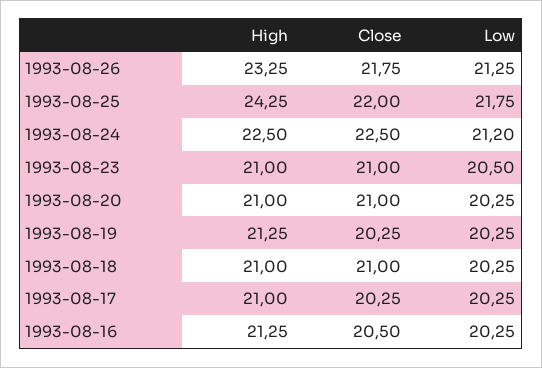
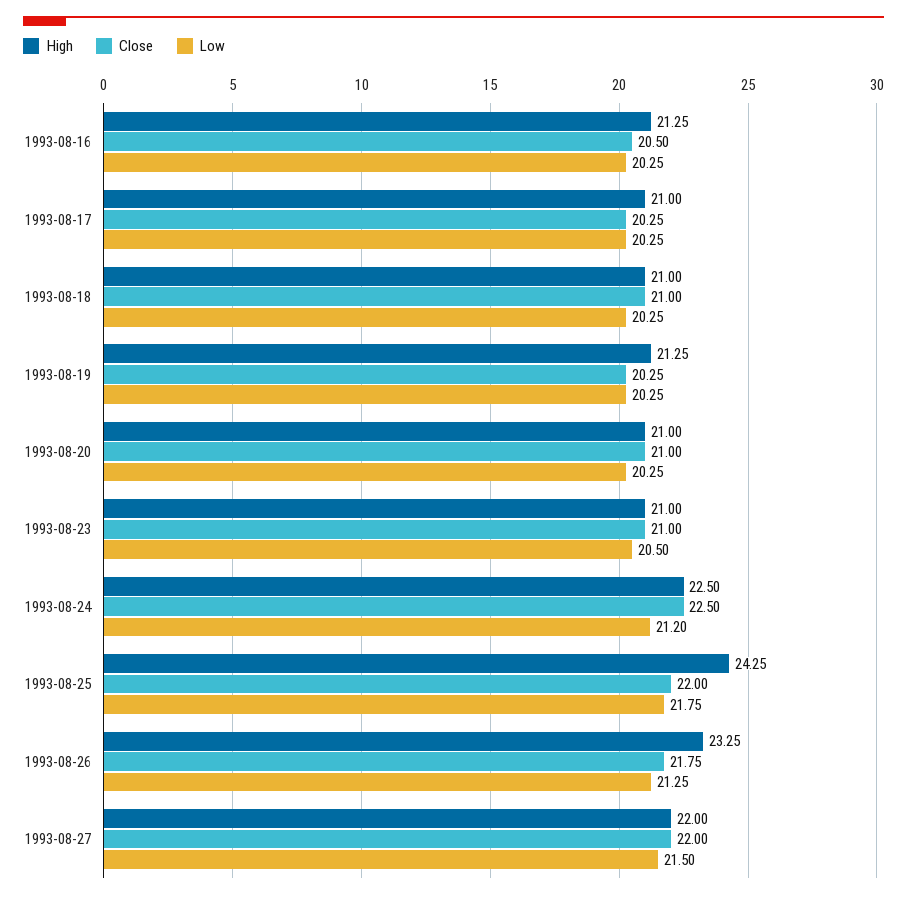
High, 1993-08-27: none -> 22
Close, 1993-08-27: none -> 22
Low, 1993-08-27: none -> 21.5

